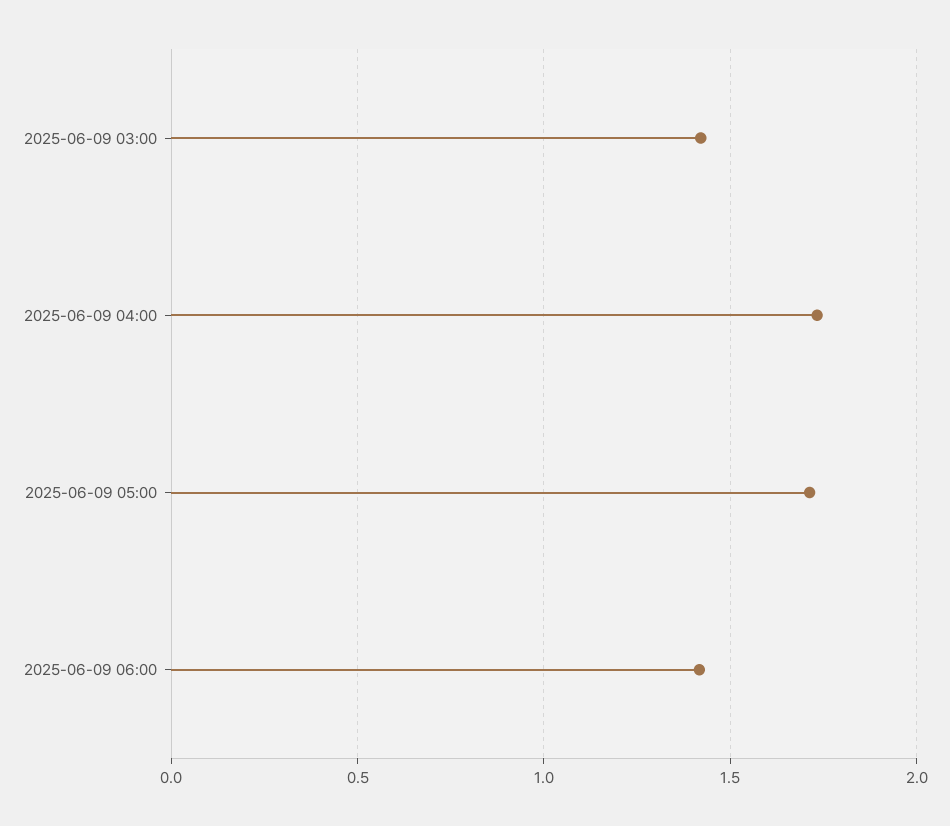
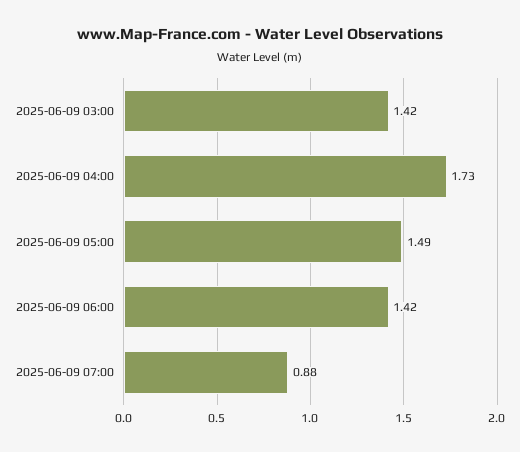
2025-06-09 05:00: 1.7 -> 1.49
2025-06-09 07:00: none -> 0.88

